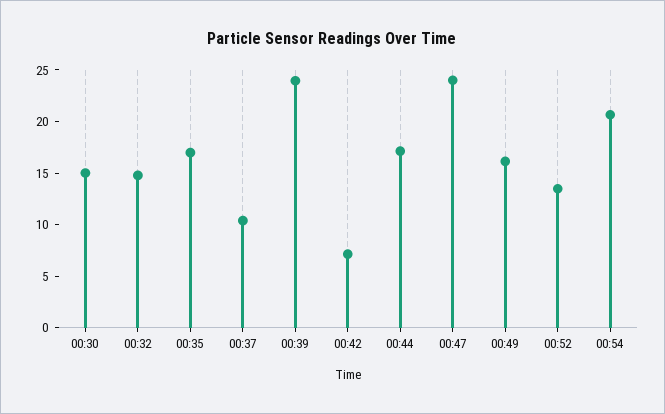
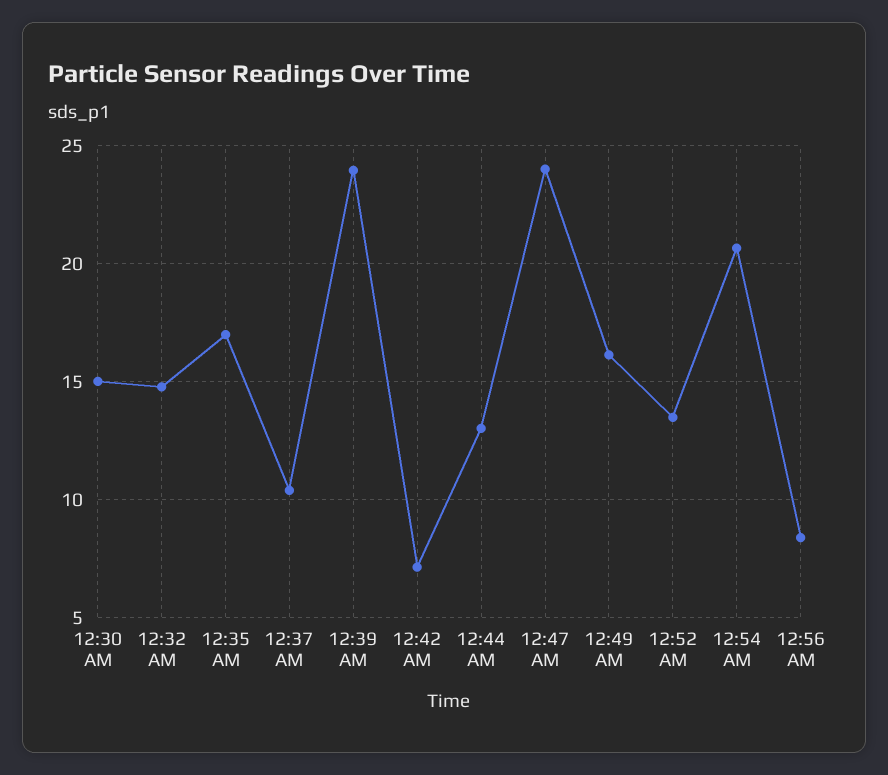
00:44: 17 -> 13
12:56 AM: none -> 8.5

